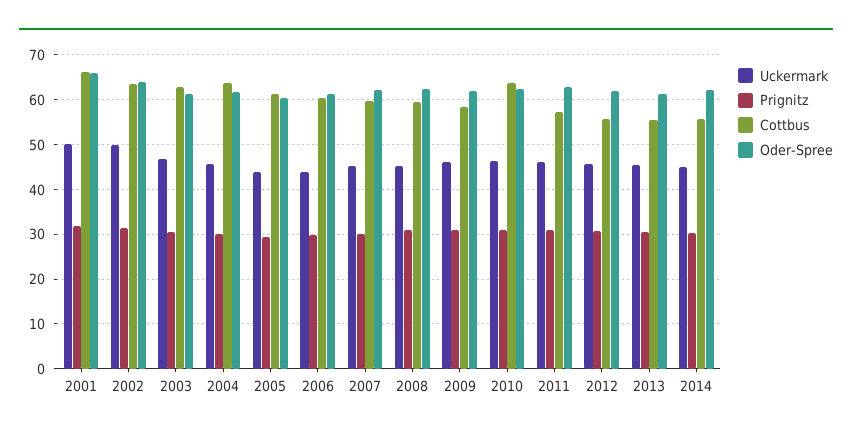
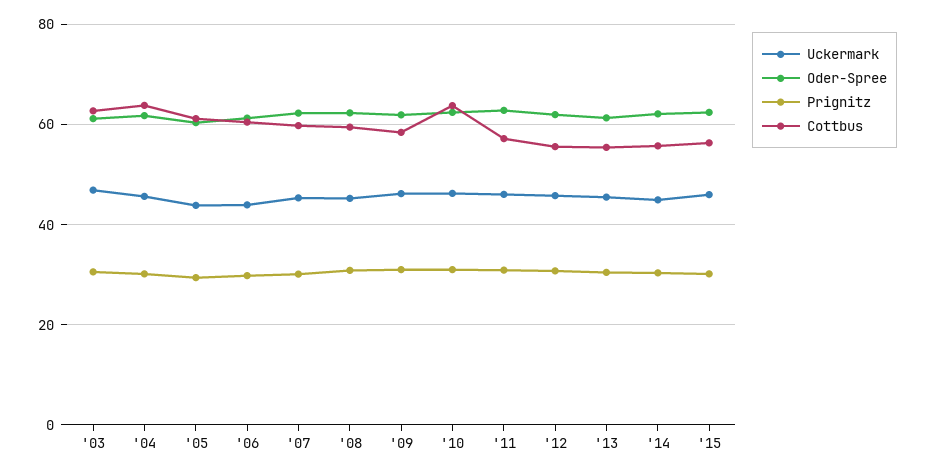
Uckermark, 2001: 50 -> none
Prignitz, 2001: 32 -> none
Cottbus, 2001: 66 -> none
Oder-Spree, 2001: 66 -> none
Uckermark, 2002: 50 -> none
Prignitz, 2002: 32 -> none
Cottbus, 2002: 64 -> none
Oder-Spree, 2002: 64 -> none
Uckermark, '15: none -> 46
Oder-Spree, '15: none -> 62
Prignitz, '15: none -> 30
Cottbus, '15: none -> 56

